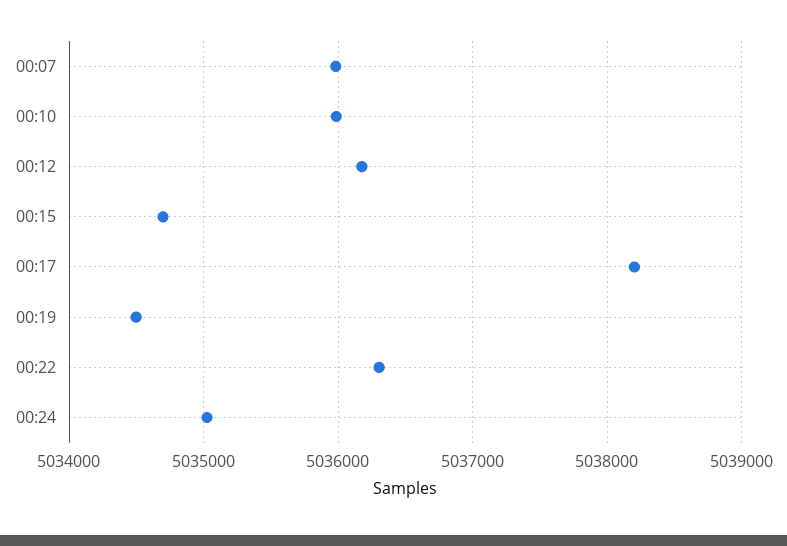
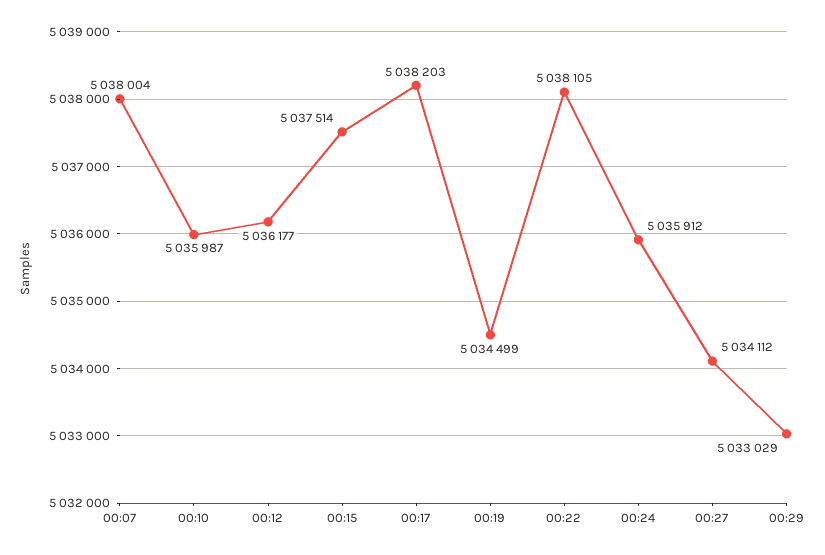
00:07: 5036000 -> 5038004
00:15: 5034700 -> 5037514
00:22: 5036300 -> 5038105
00:24: 5035000 -> 5035912
00:27: none -> 5034112
00:29: none -> 5033029

